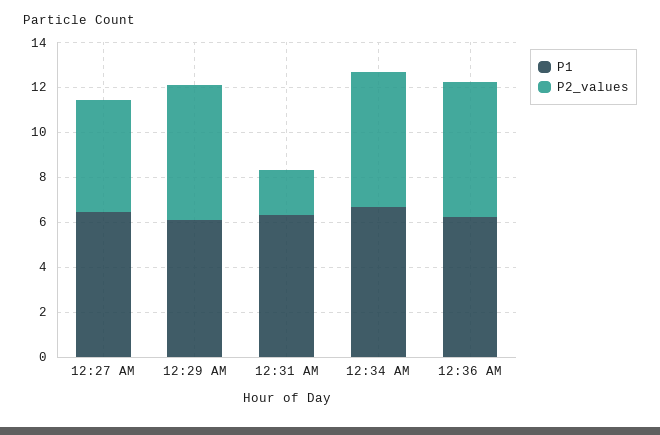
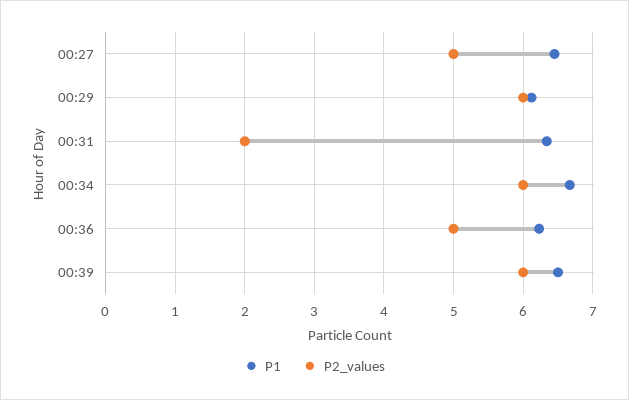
P2_values, 12:36 AM: 6 -> 5
P1, 00:39: none -> 6.5
P2_values, 00:39: none -> 6

